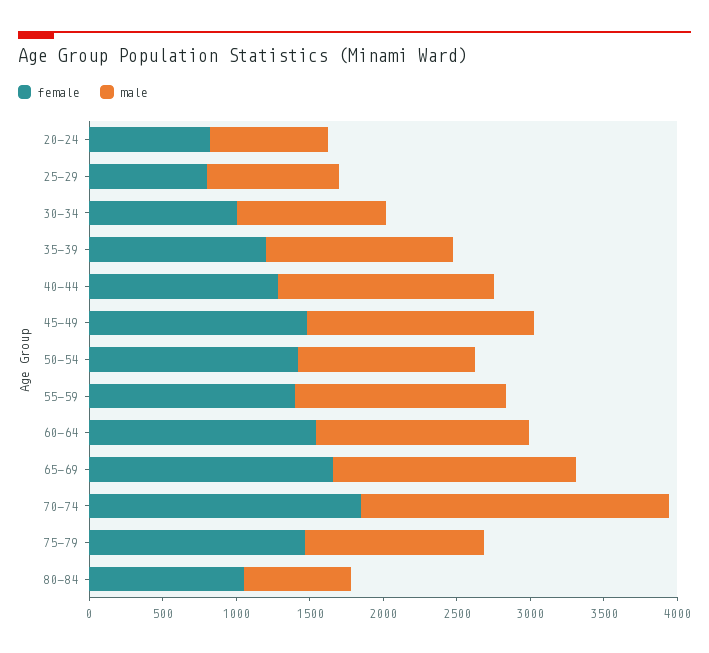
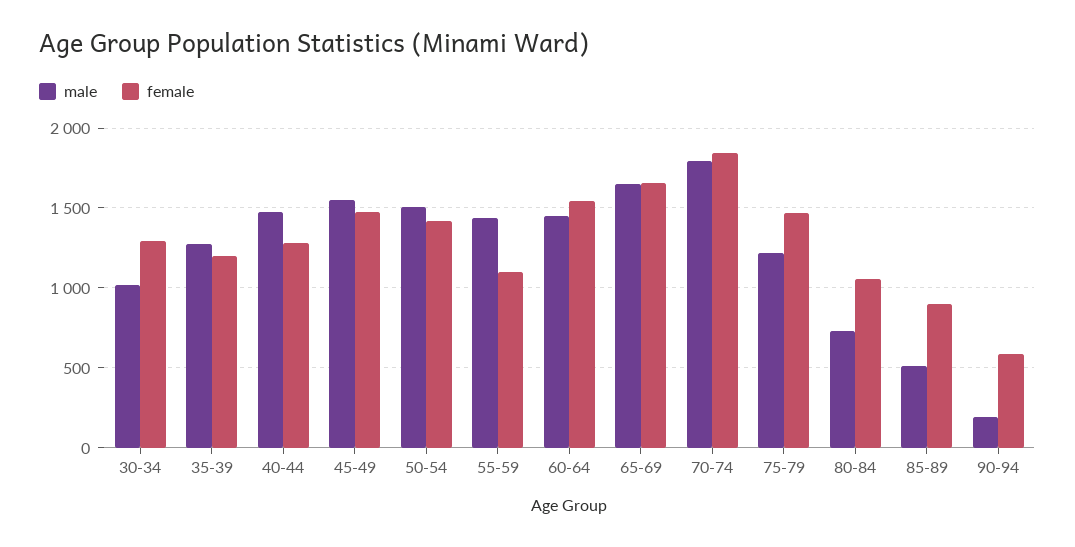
female, 20-24: 800 -> none
male, 20-24: 800 -> none
female, 25-29: 800 -> none
male, 25-29: 900 -> none
female, 30-34: 1000 -> 1300
male, 50-54: 1200 -> 1500
female, 55-59: 1400 -> 1100
male, 70-74: 2100 -> 1800
male, 85-89: none -> 500
female, 85-89: none -> 900
male, 90-94: none -> 200
female, 90-94: none -> 600

